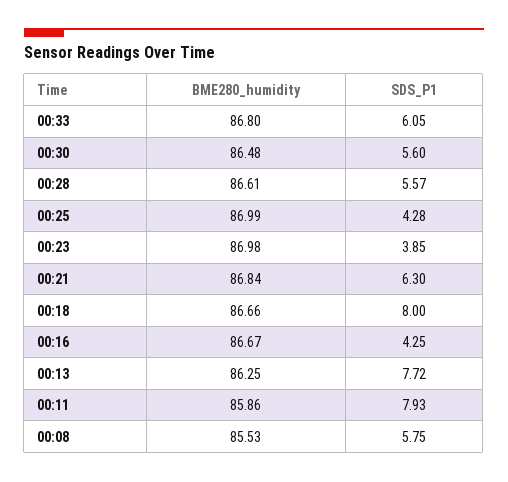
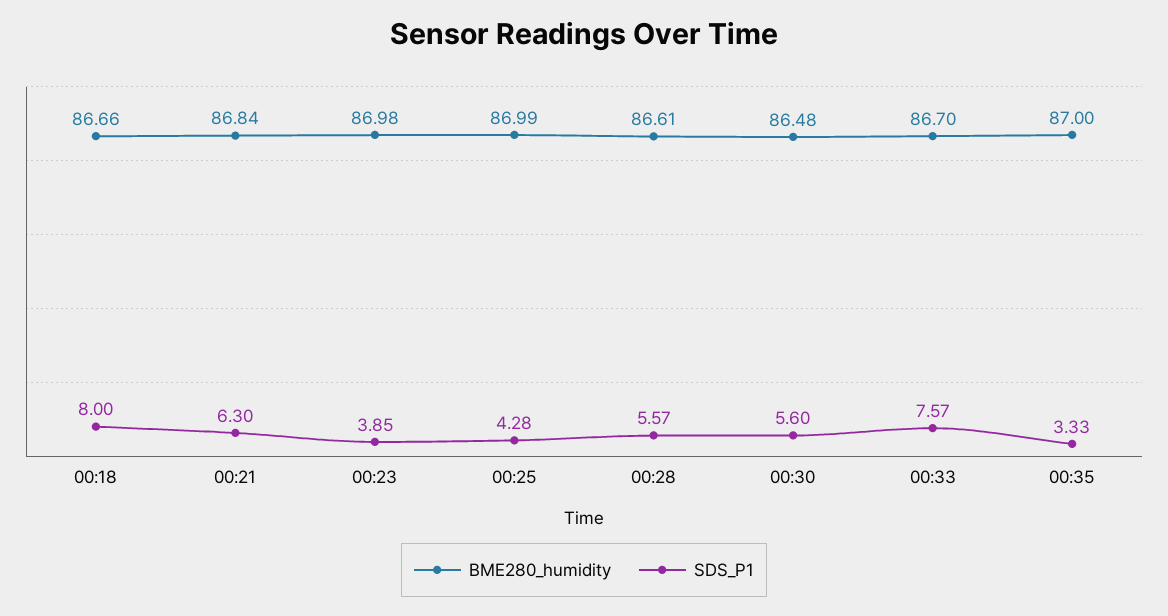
BME280_humidity, 00:33: 86.8 -> 86.7
SDS_P1, 00:33: 6.05 -> 7.57
BME280_humidity, 00:16: 86.67 -> none
SDS_P1, 00:16: 4.25 -> none
BME280_humidity, 00:13: 86.25 -> none
SDS_P1, 00:13: 7.72 -> none
BME280_humidity, 00:11: 85.86 -> none
SDS_P1, 00:11: 7.93 -> none
BME280_humidity, 00:08: 85.53 -> none
SDS_P1, 00:08: 5.75 -> none
BME280_humidity, 00:35: none -> 87
SDS_P1, 00:35: none -> 3.33

